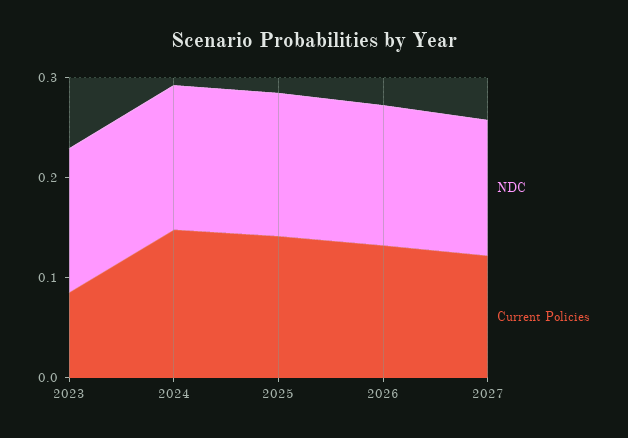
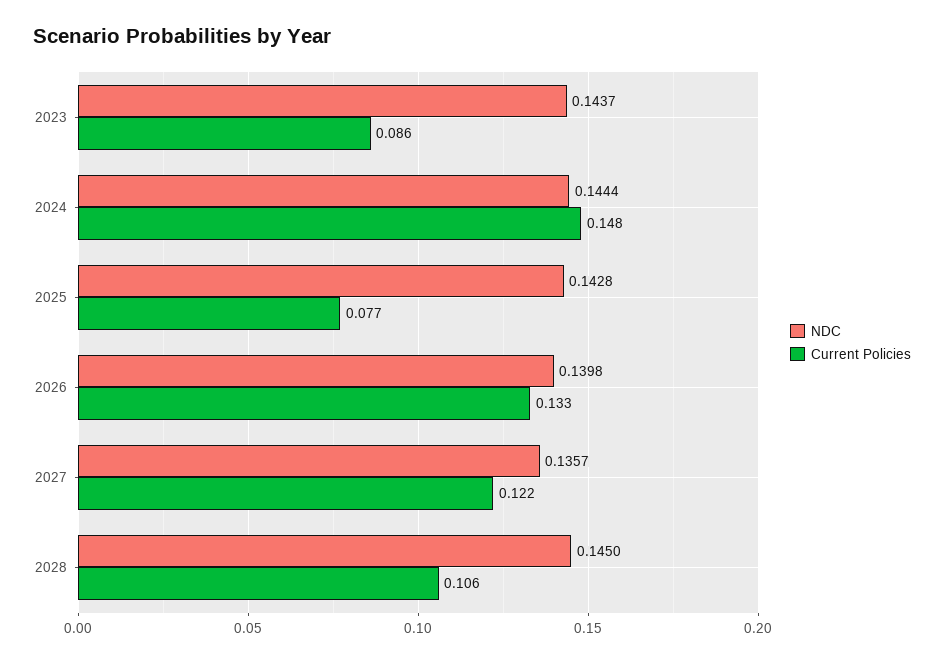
Current Policies, 2025: 0.14 -> 0.077
NDC, 2028: none -> 0.145
Current Policies, 2028: none -> 0.106

